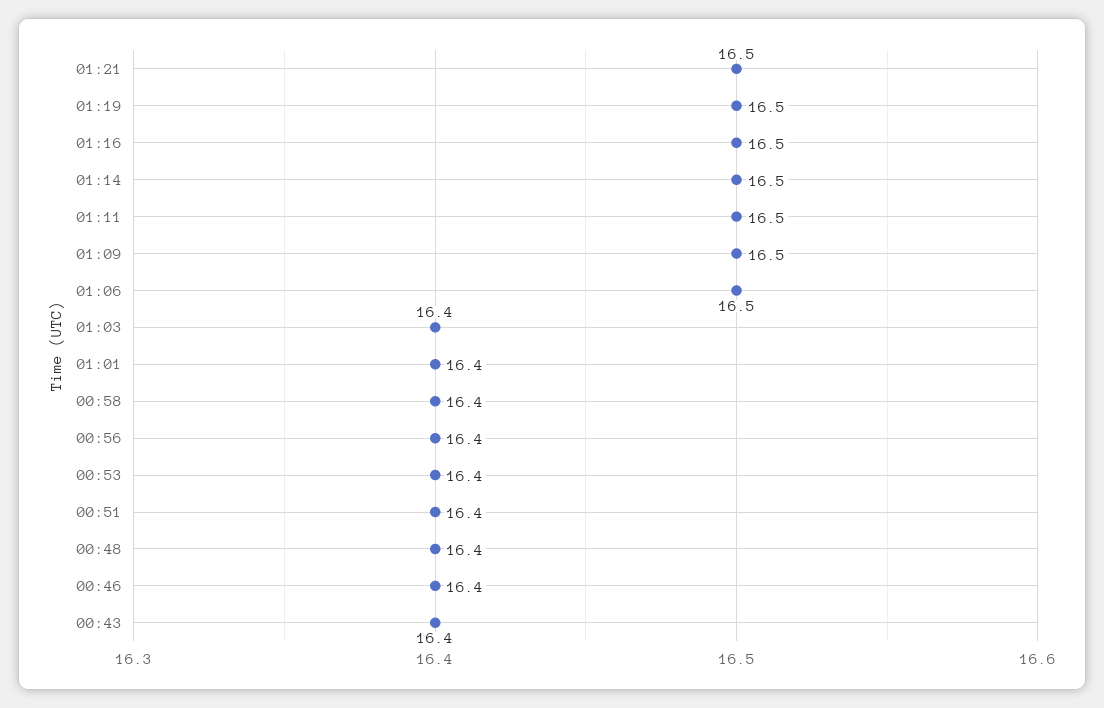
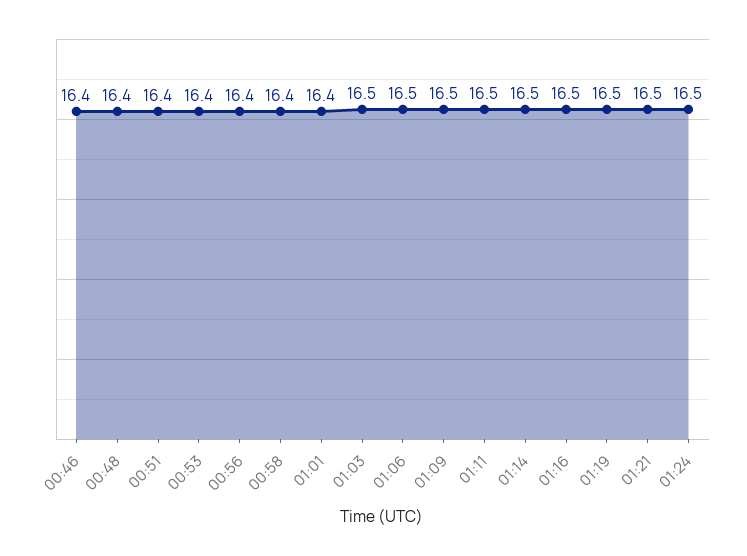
01:03: 16.4 -> 16.5
00:43: 16.4 -> none
01:24: none -> 16.5

